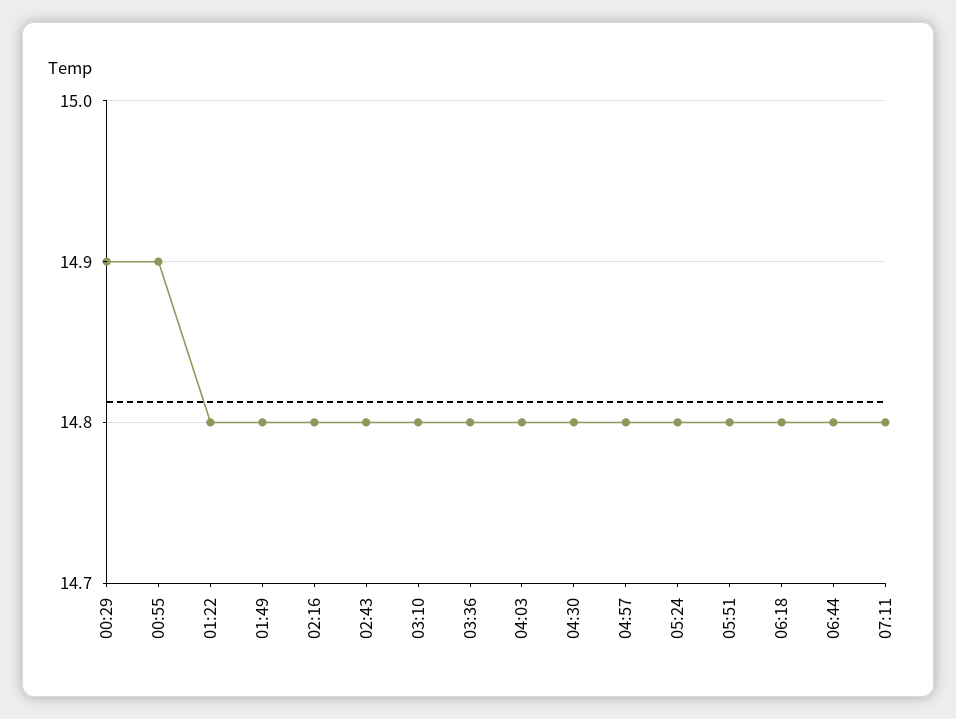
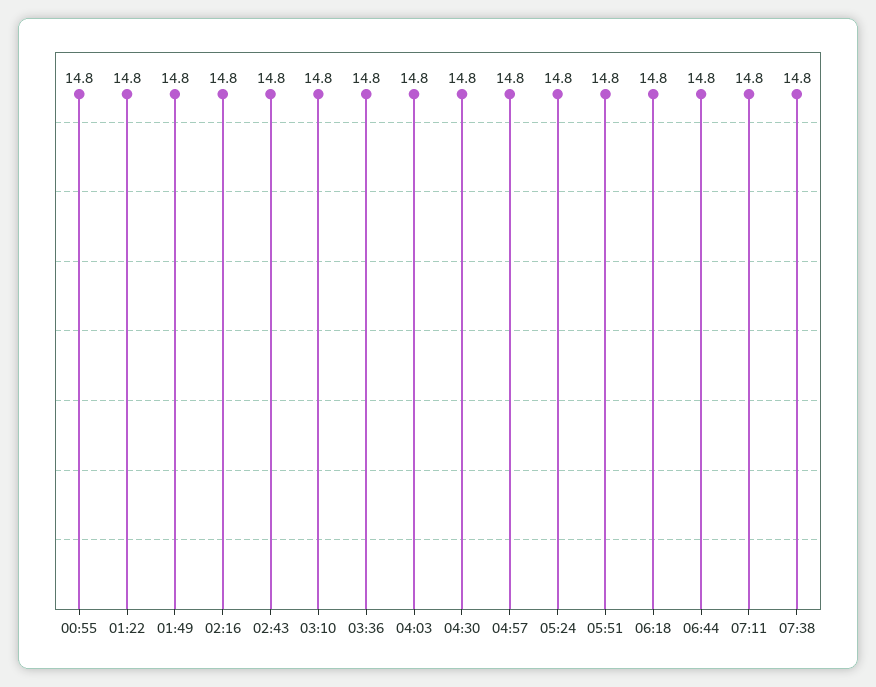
00:29: 14.9 -> none
00:55: 14.9 -> 14.8
07:38: none -> 14.8

